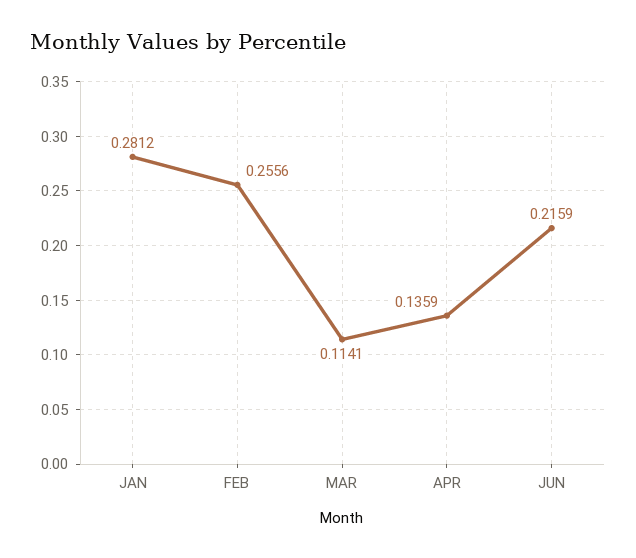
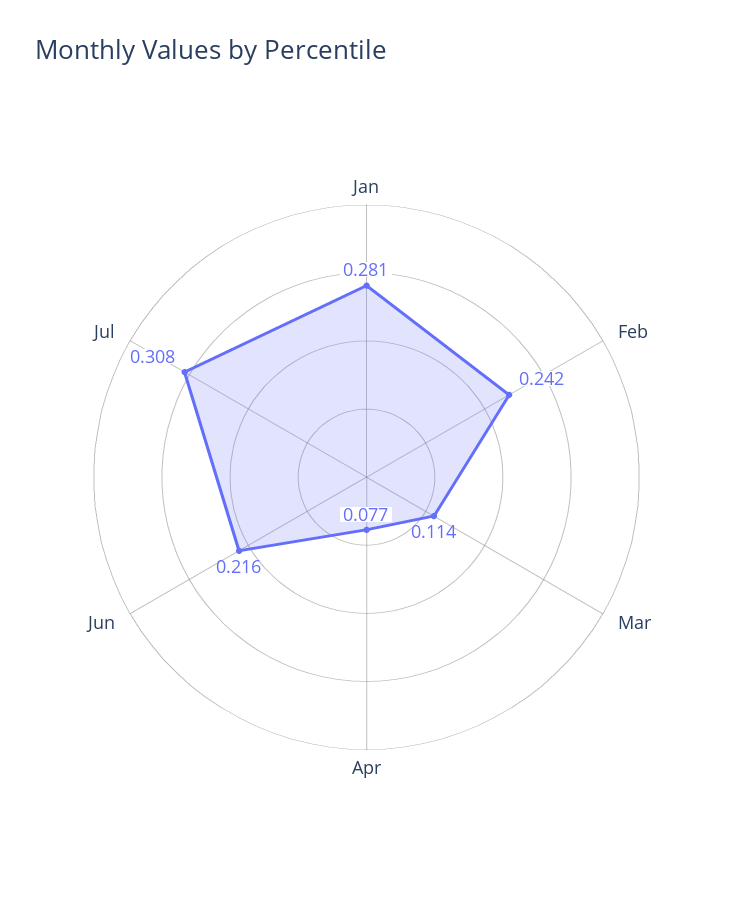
FEB: 0.2556 -> 0.242
APR: 0.1359 -> 0.077
Jul: none -> 0.308

